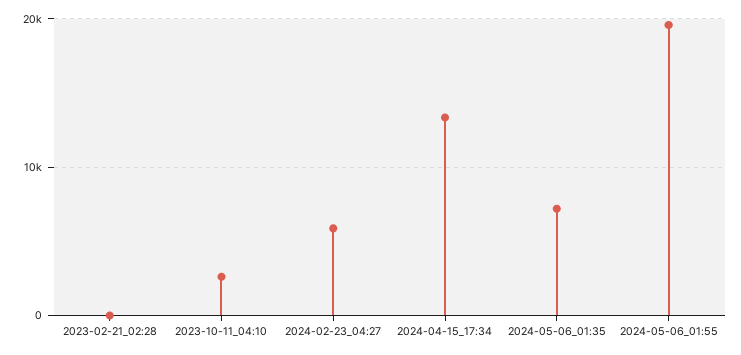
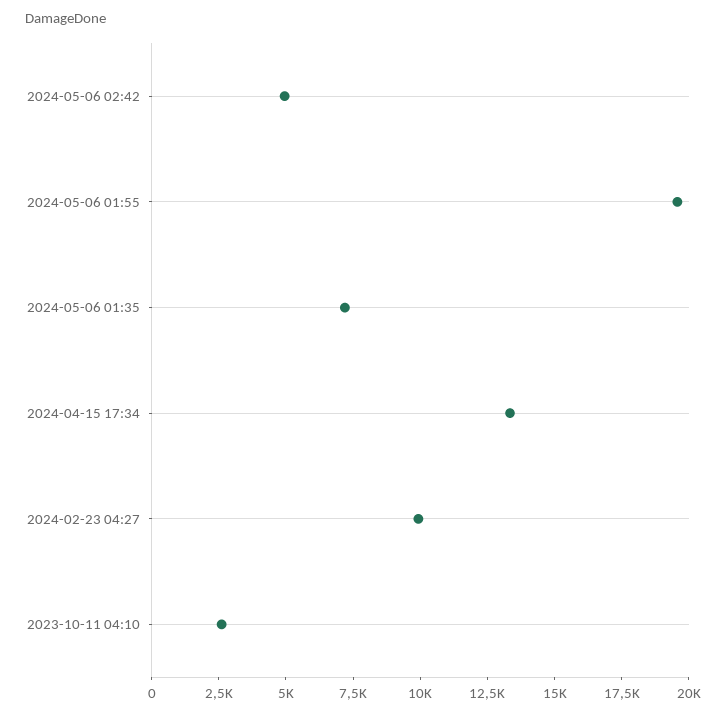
2023-02-21_02:28: 0 -> none
2024-02-23_04:27: 6000 -> 10000
2024-05-06 02:42: none -> 5000

